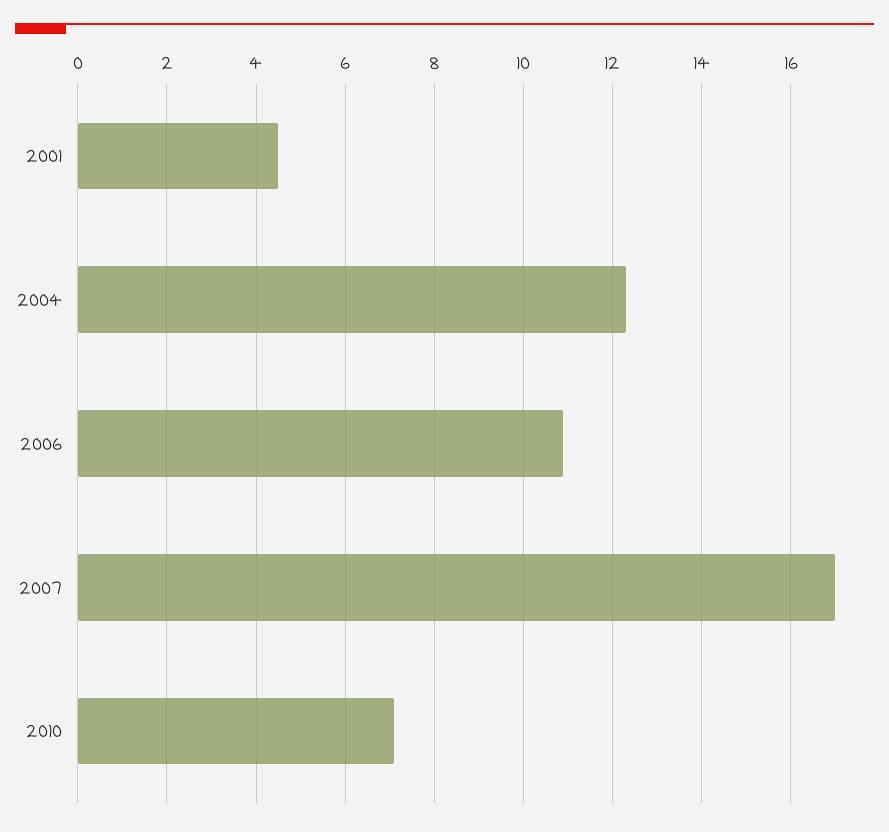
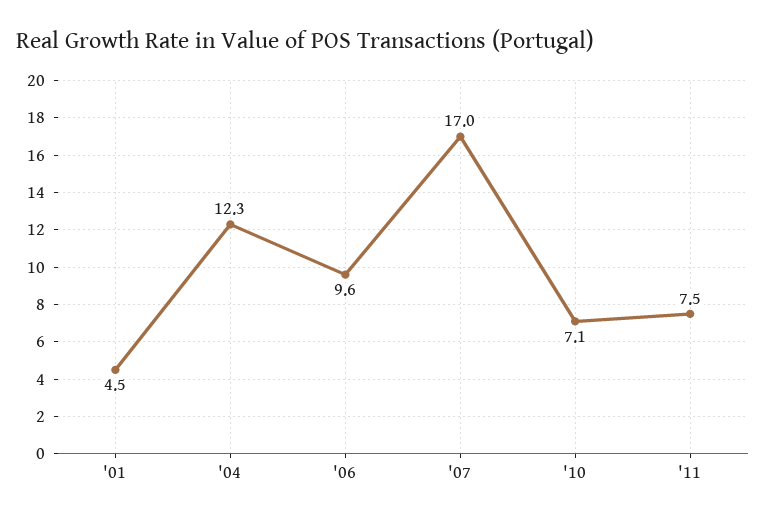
2006: 11 -> 9.6
'11: none -> 7.5

